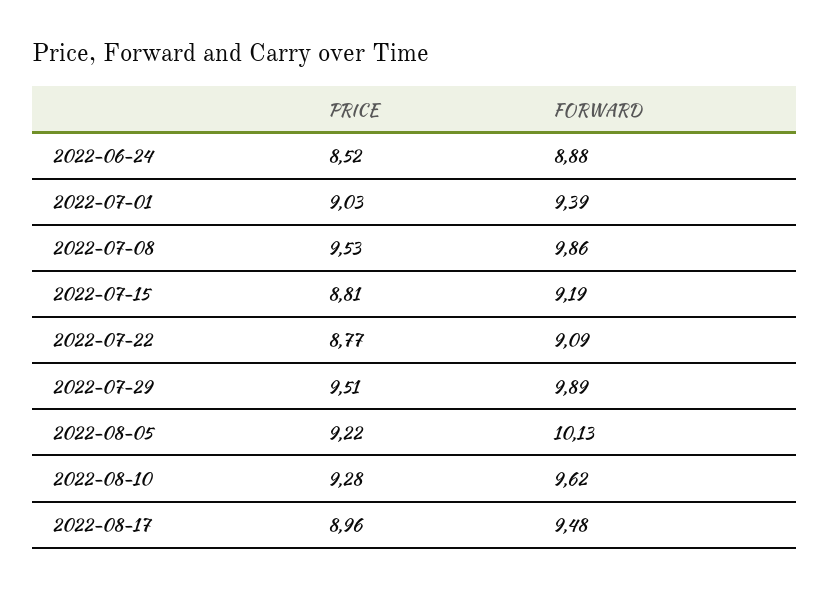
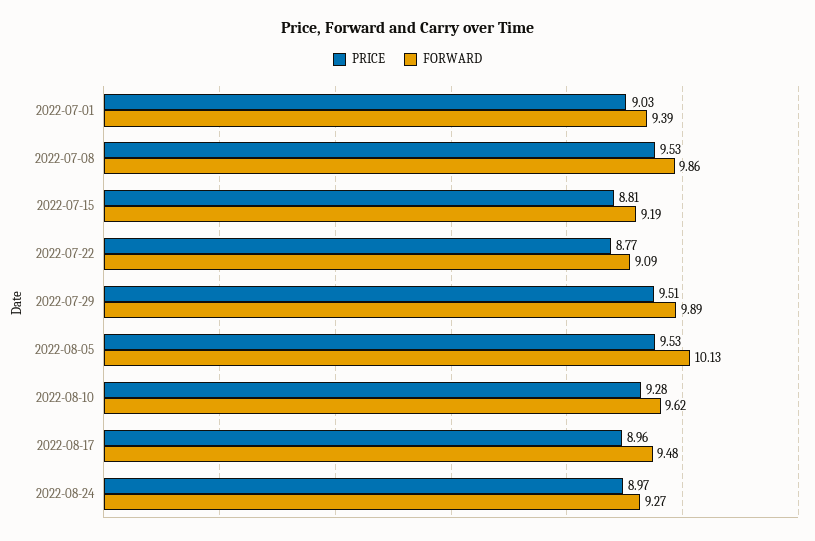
PRICE, 2022-06-24: 8.52 -> none
FORWARD, 2022-06-24: 8.88 -> none
PRICE, 2022-08-05: 9.22 -> 9.53
PRICE, 2022-08-24: none -> 8.97
FORWARD, 2022-08-24: none -> 9.27

